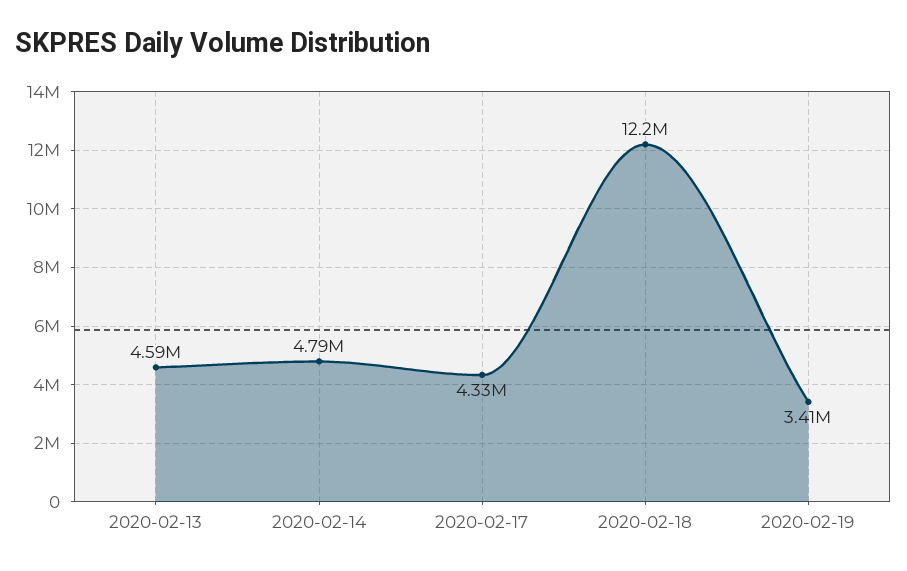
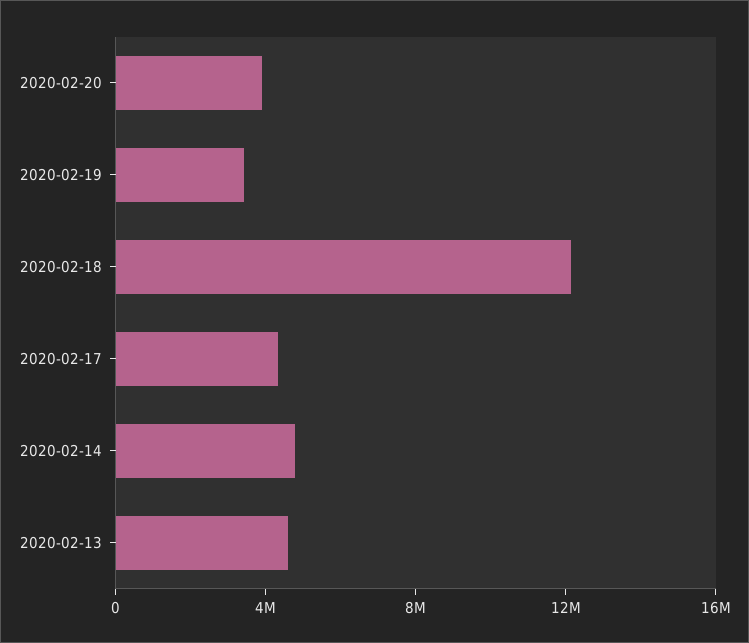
2020-02-20: none -> 4000000

